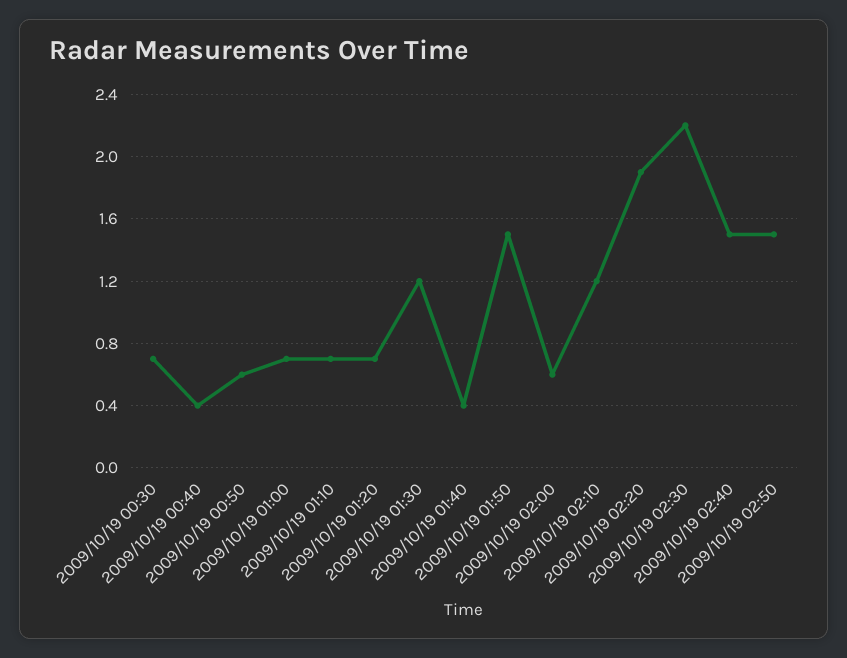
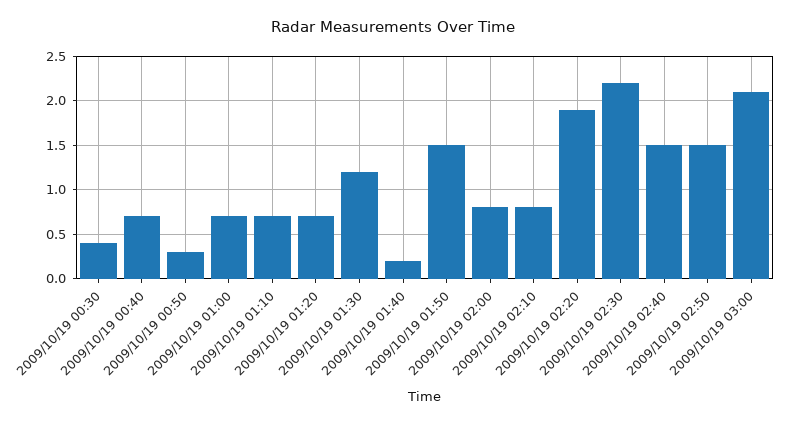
2009/10/19 00:30: 0.7 -> 0.4
2009/10/19 00:40: 0.4 -> 0.7
2009/10/19 00:50: 0.6 -> 0.3
2009/10/19 01:40: 0.4 -> 0.2
2009/10/19 02:00: 0.6 -> 0.8
2009/10/19 02:10: 1.2 -> 0.8
2009/10/19 03:00: none -> 2.1

